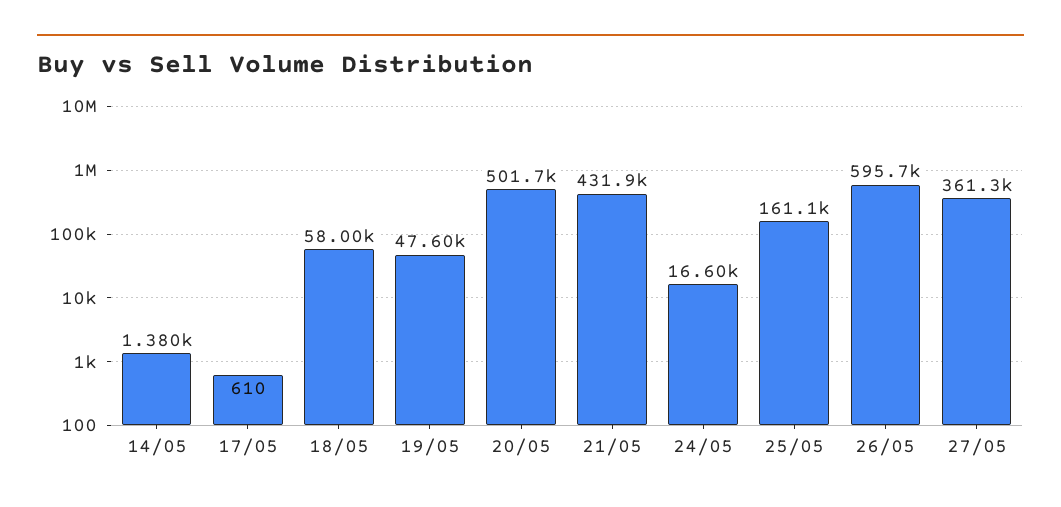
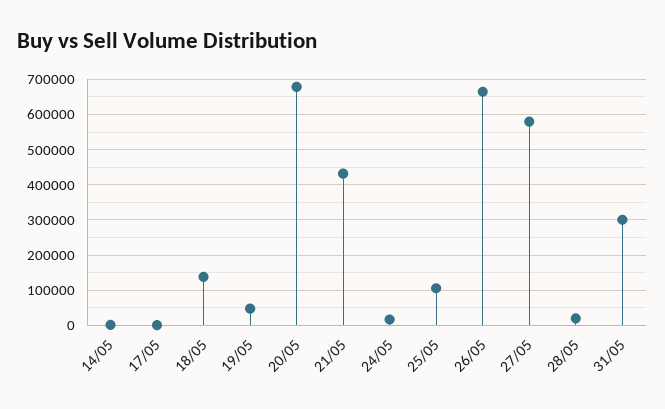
18/05: 58000 -> 140000
20/05: 501700 -> 680000
25/05: 161100 -> 100000
26/05: 595700 -> 660000
27/05: 361300 -> 580000
28/05: none -> 20000
31/05: none -> 300000

